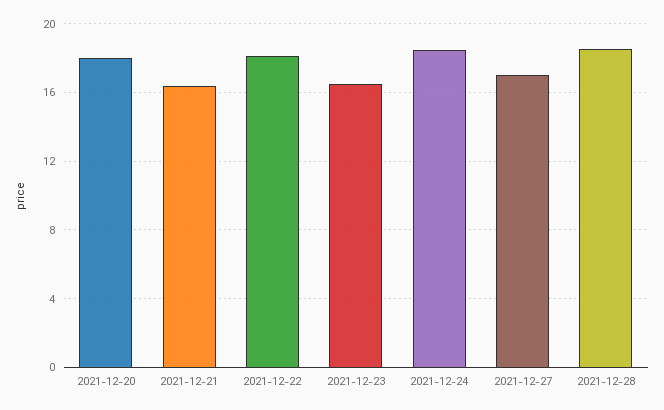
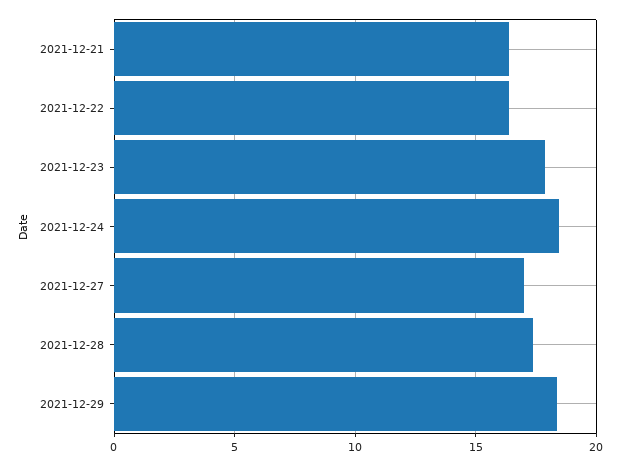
2021-12-20: 18 -> none
2021-12-22: 18 -> 16.5
2021-12-23: 16.5 -> 18
2021-12-28: 18.5 -> 17.5
2021-12-29: none -> 18.5

